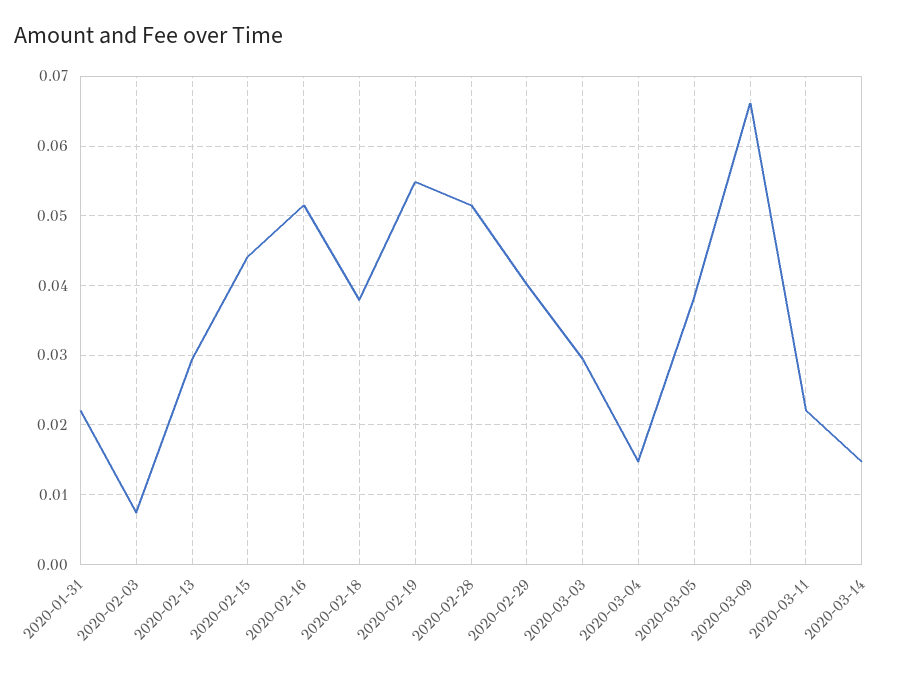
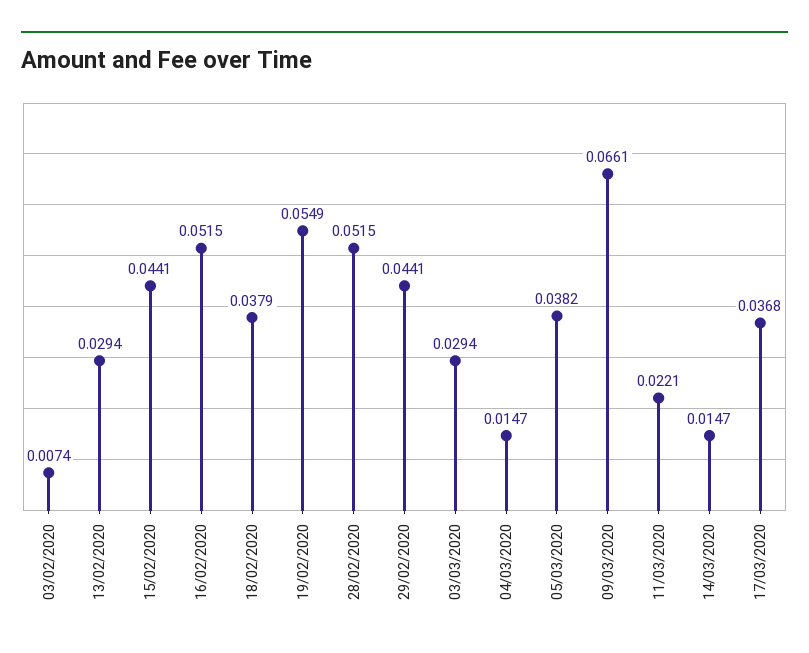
2020-01-31: 0.022 -> none
2020-02-29: 0.04 -> 0.0441
17/03/2020: none -> 0.0368

